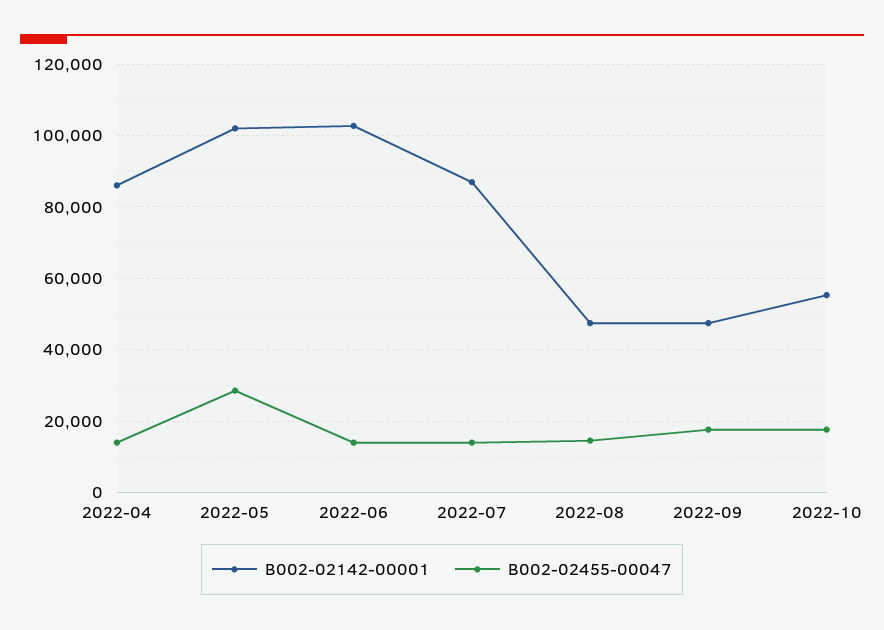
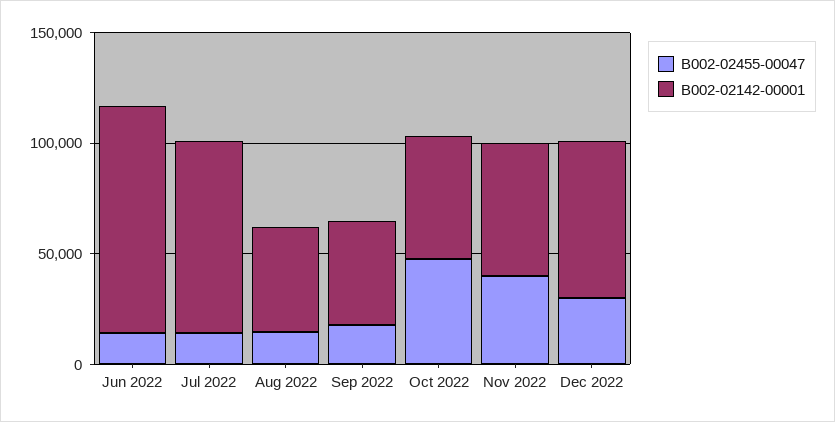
B002-02142-00001, 2022-04: 86000 -> none
B002-02455-00047, 2022-04: 14000 -> none
B002-02142-00001, 2022-05: 102000 -> none
B002-02455-00047, 2022-05: 28000 -> none
B002-02455-00047, 2022-10: 18000 -> 50000
B002-02455-00047, Nov 2022: none -> 40000
B002-02142-00001, Nov 2022: none -> 60000
B002-02455-00047, Dec 2022: none -> 30000
B002-02142-00001, Dec 2022: none -> 70000

